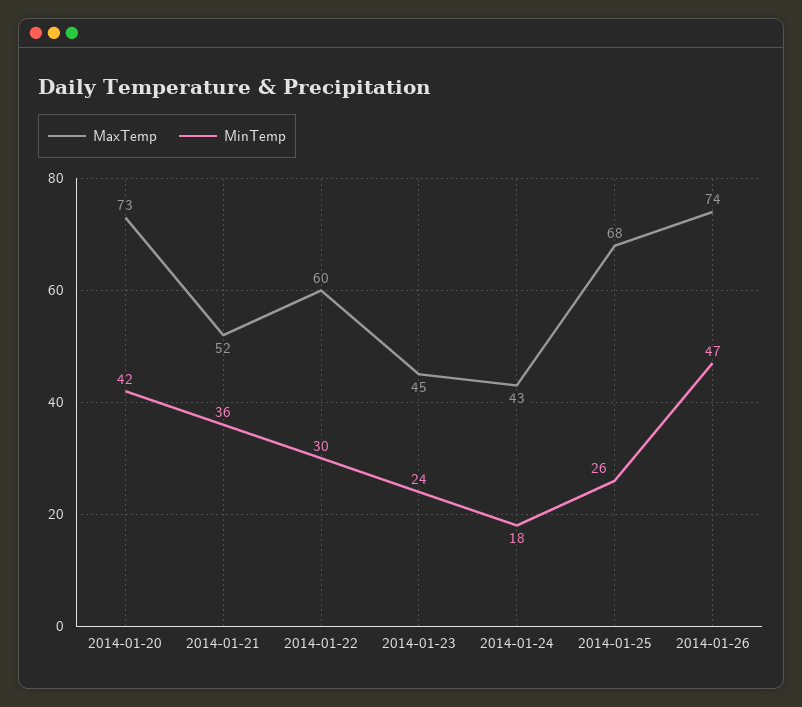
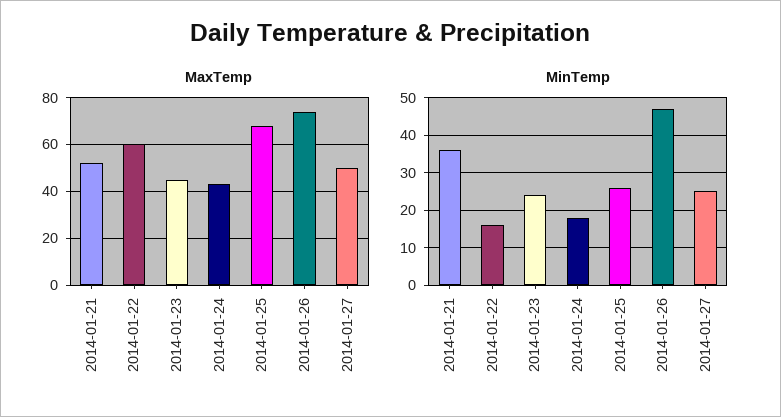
MaxTemp, 2014-01-20: 73 -> none
MinTemp, 2014-01-20: 42 -> none
MinTemp, 2014-01-22: 30 -> 15
MaxTemp, 2014-01-27: none -> 50
MinTemp, 2014-01-27: none -> 25

